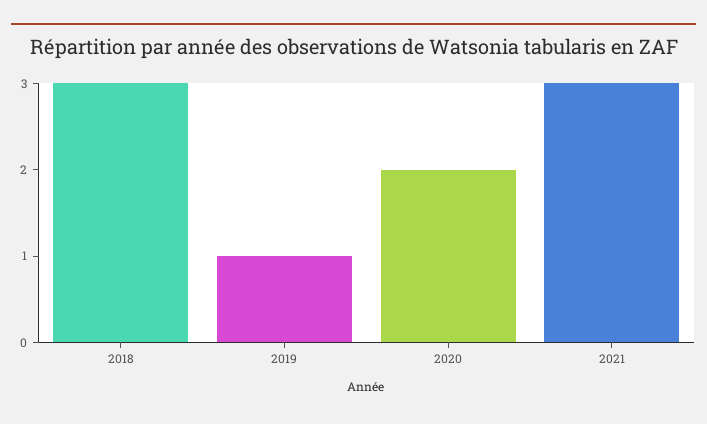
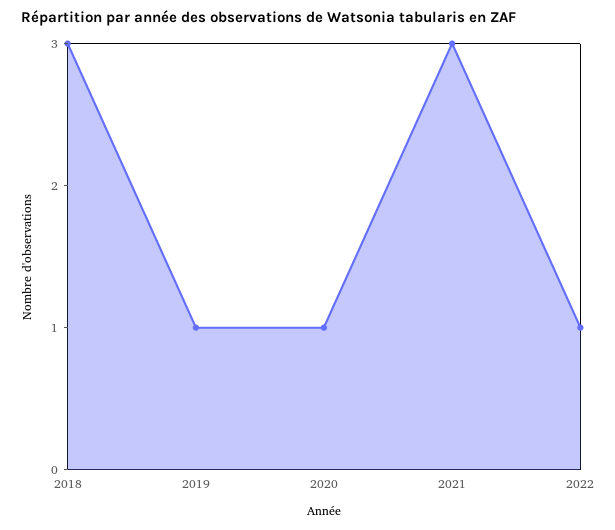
2020: 2 -> 1
2022: none -> 1

